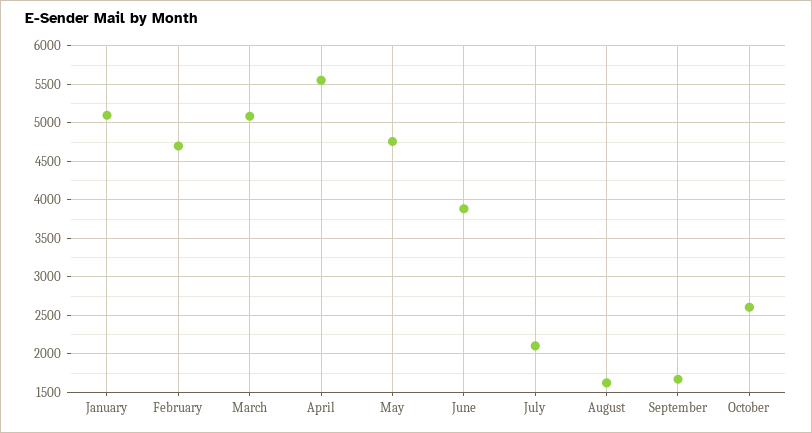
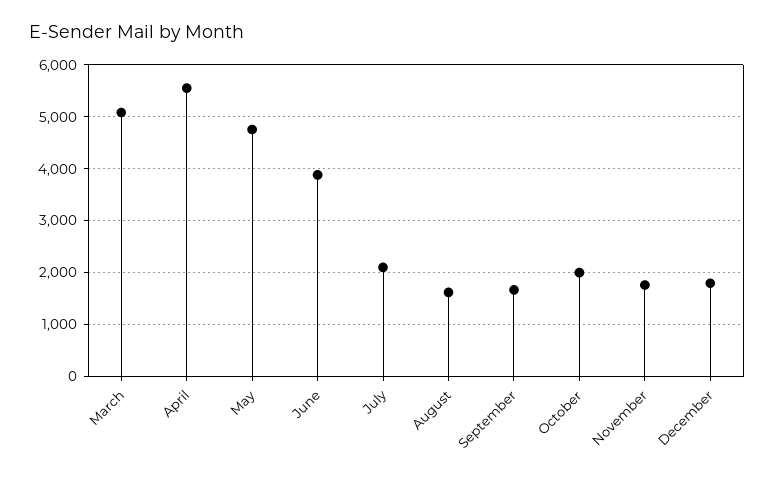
January: 5100 -> none
February: 4700 -> none
October: 2600 -> 2000
November: none -> 1800
December: none -> 1800

